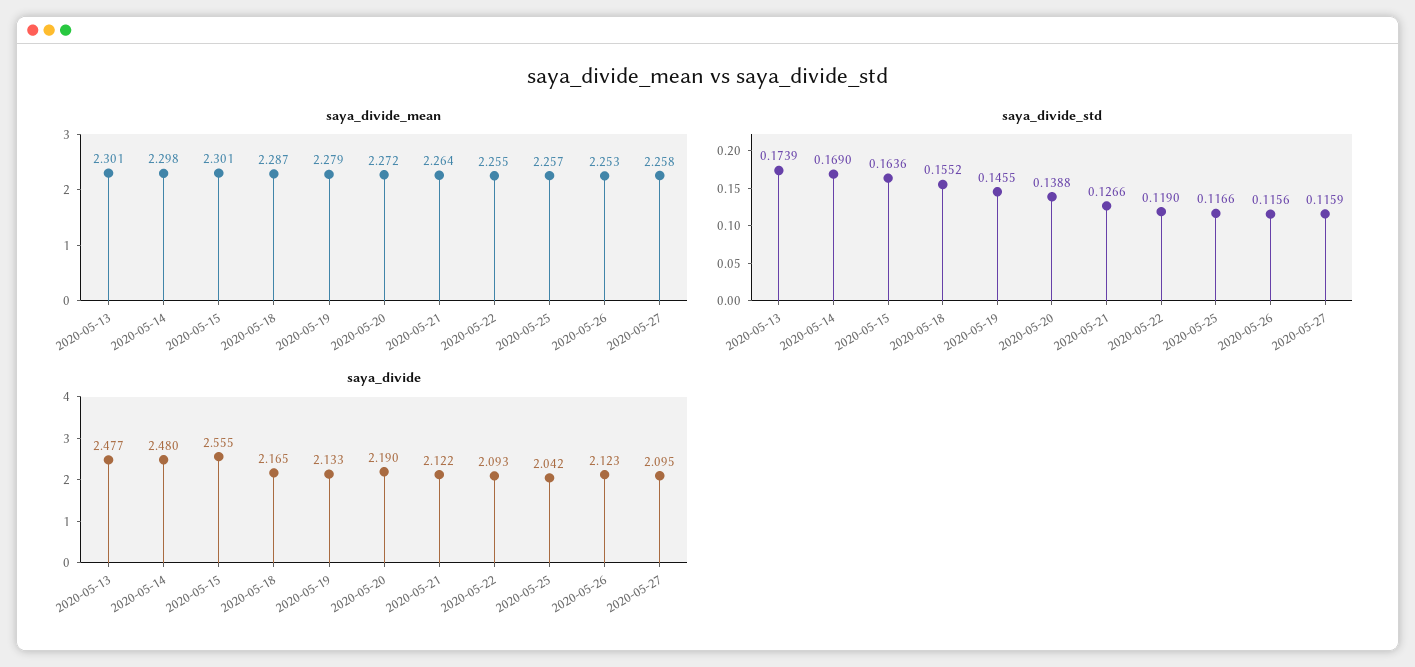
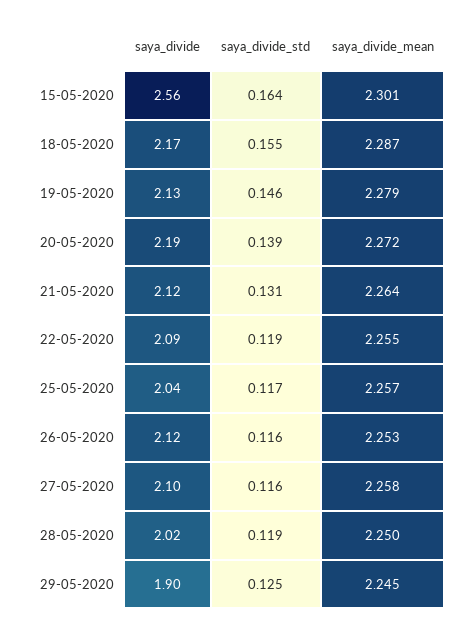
saya_divide_mean, 2020-05-13: 2.301 -> none
saya_divide_mean, 2020-05-14: 2.298 -> none
saya_divide_std, 2020-05-13: 0.1739 -> none
saya_divide_std, 2020-05-14: 0.169 -> none
saya_divide_std, 2020-05-21: 0.1266 -> 0.131
saya_divide, 2020-05-13: 2.477 -> none
saya_divide, 2020-05-14: 2.48 -> none
saya_divide, 28-05-2020: none -> 2.02
saya_divide_std, 28-05-2020: none -> 0.119
saya_divide_mean, 28-05-2020: none -> 2.25
saya_divide, 29-05-2020: none -> 1.9
saya_divide_std, 29-05-2020: none -> 0.125
saya_divide_mean, 29-05-2020: none -> 2.245

